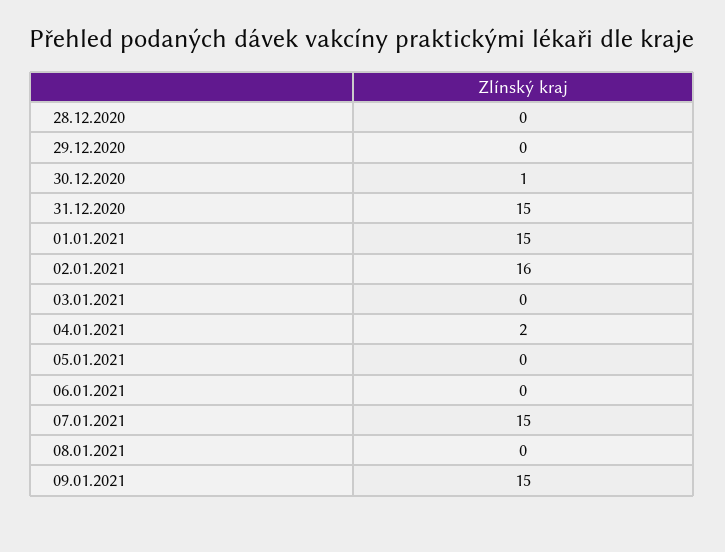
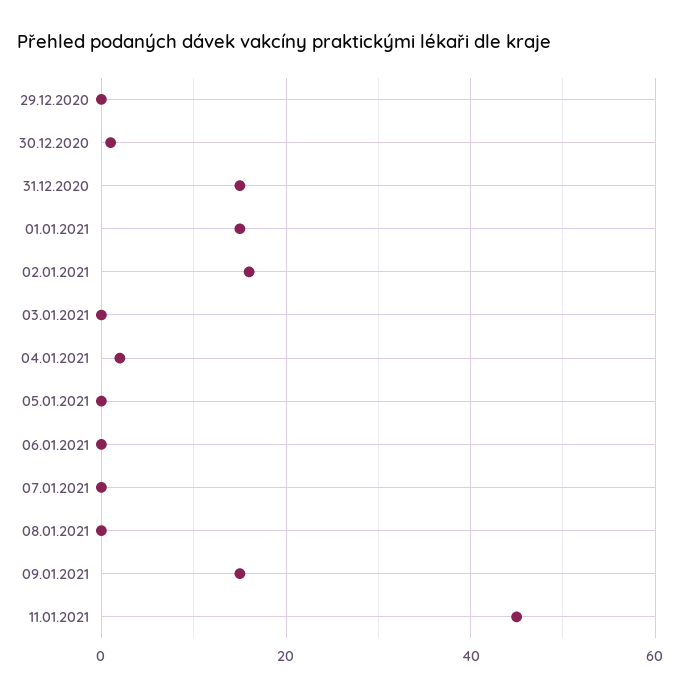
28.12.2020: 0 -> none
07.01.2021: 15 -> 0
11.01.2021: none -> 45

